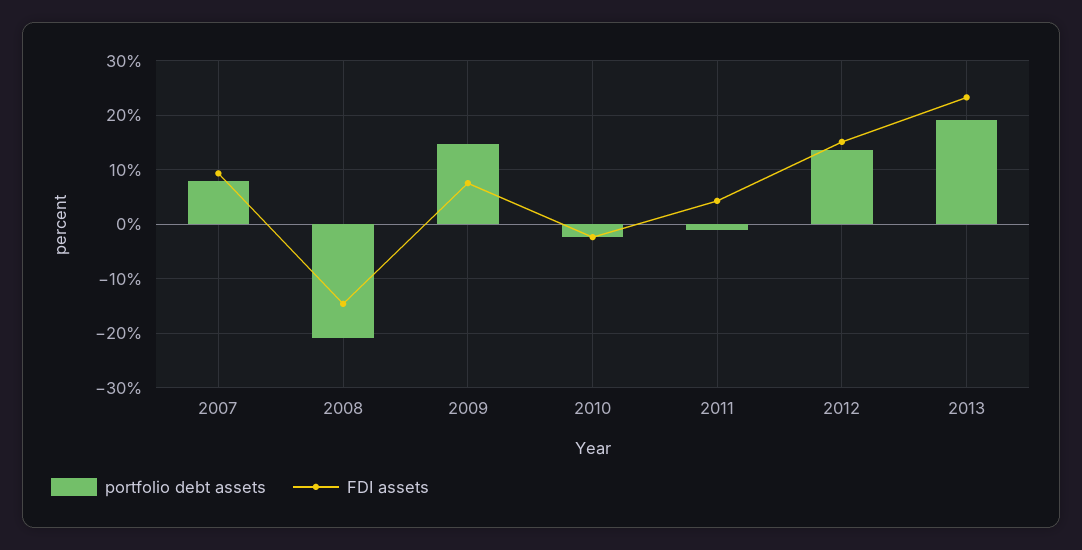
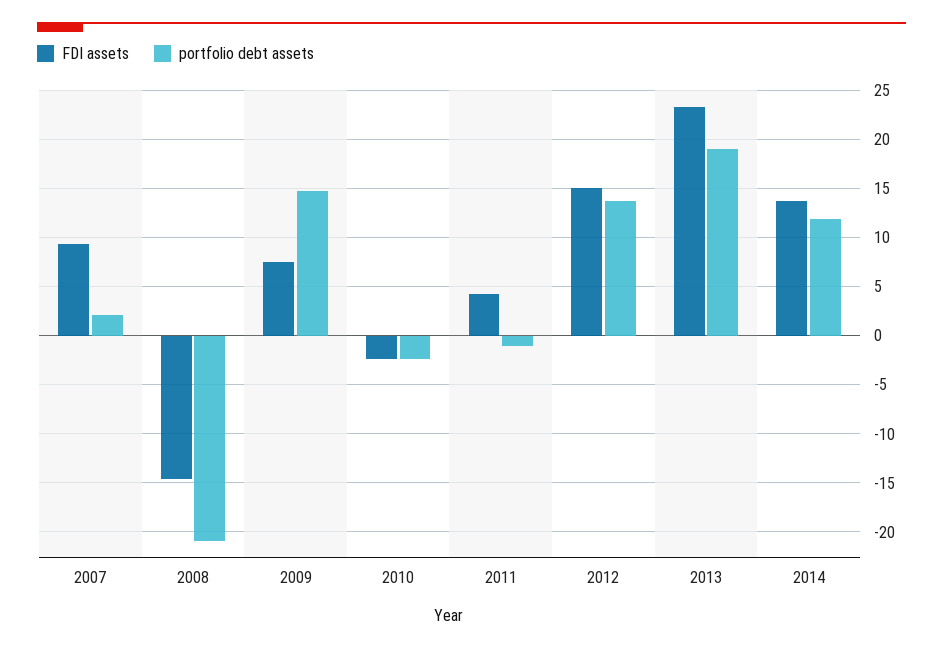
portfolio debt assets, 2007: 8 -> 2
FDI assets, 2014: none -> 14
portfolio debt assets, 2014: none -> 12

